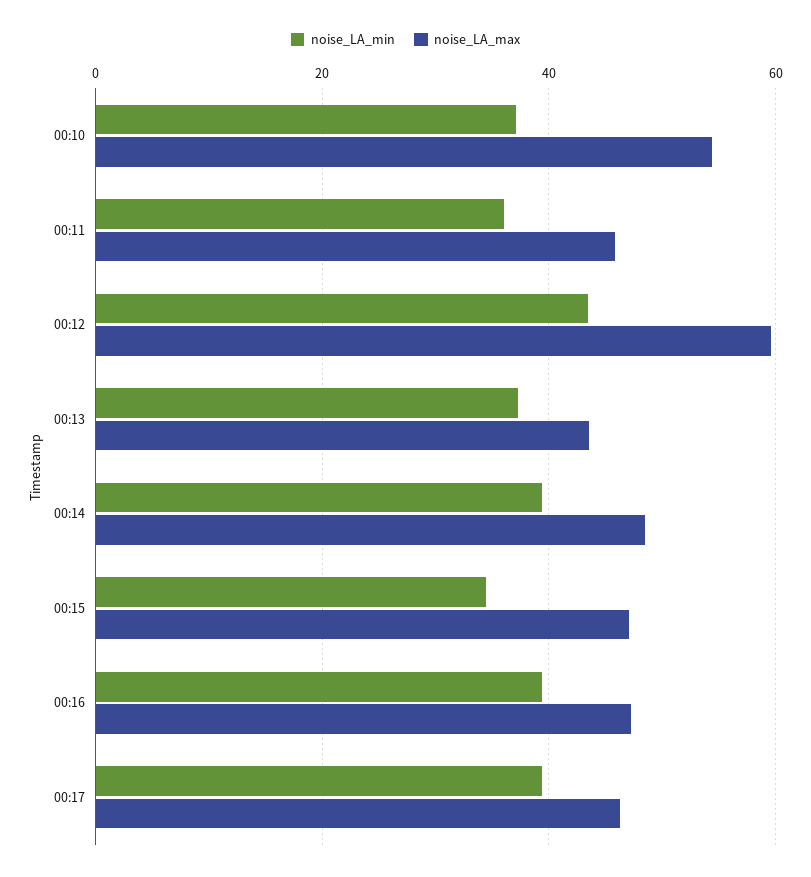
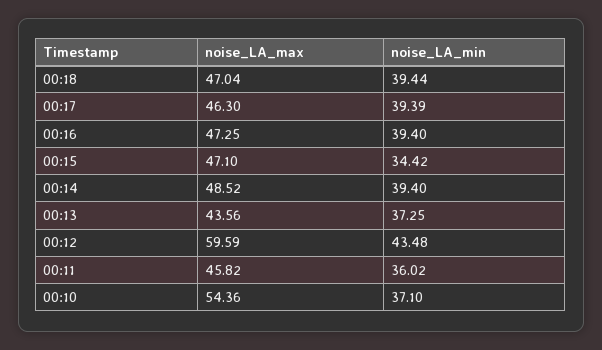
noise_LA_max, 00:18: none -> 47.04
noise_LA_min, 00:18: none -> 39.44

